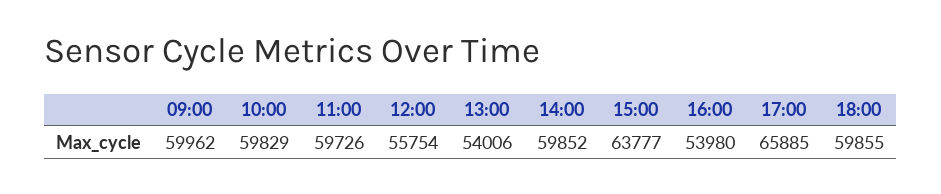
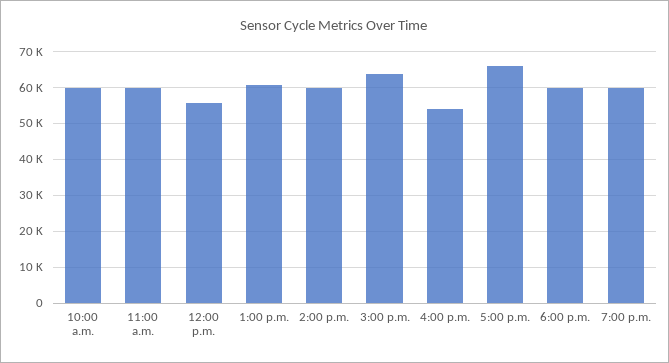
09:00: 59962 -> none
13:00: 54006 -> 60000
7:00 p.m.: none -> 60000

